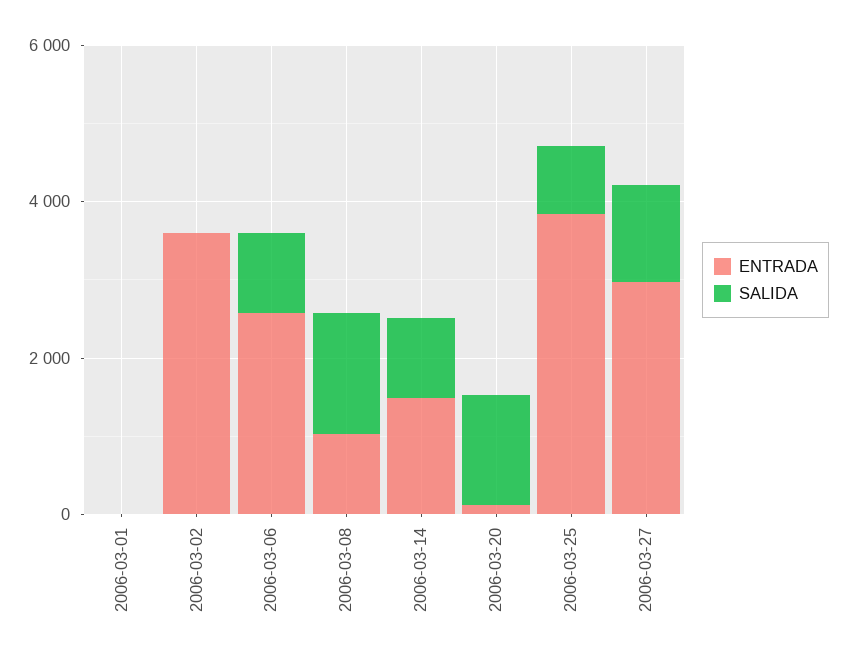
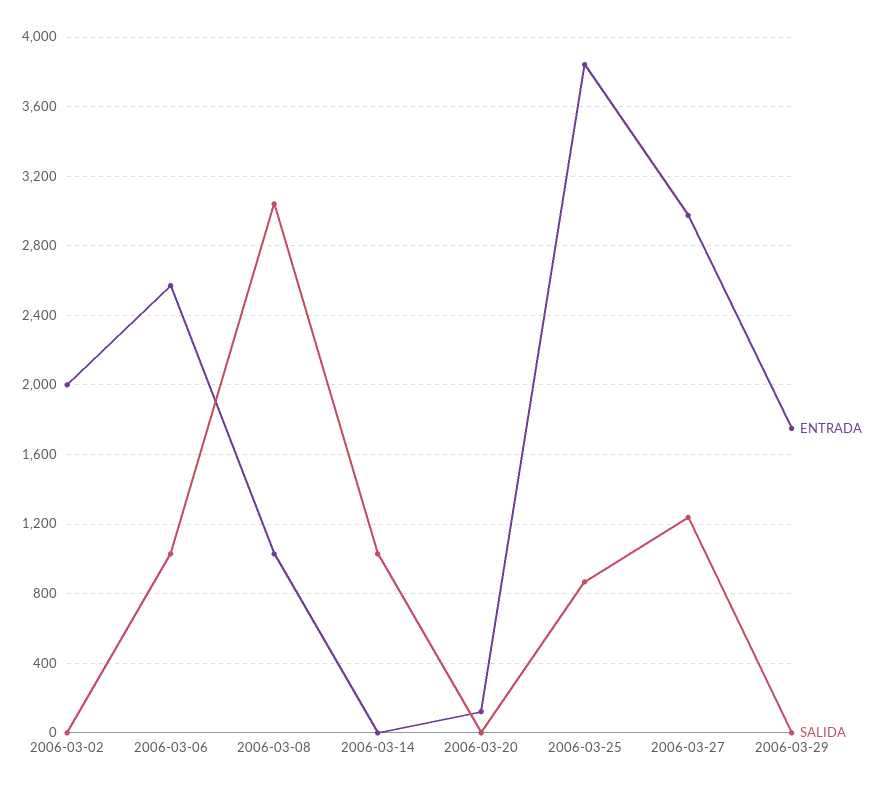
ENTRADA, 2006-03-01: 0 -> none
SALIDA, 2006-03-01: 0 -> none
ENTRADA, 2006-03-02: 3500 -> 2000
SALIDA, 2006-03-08: 1500 -> 3050
ENTRADA, 2006-03-14: 1500 -> 0
SALIDA, 2006-03-20: 1500 -> 0
ENTRADA, 2006-03-29: none -> 1750
SALIDA, 2006-03-29: none -> 0

